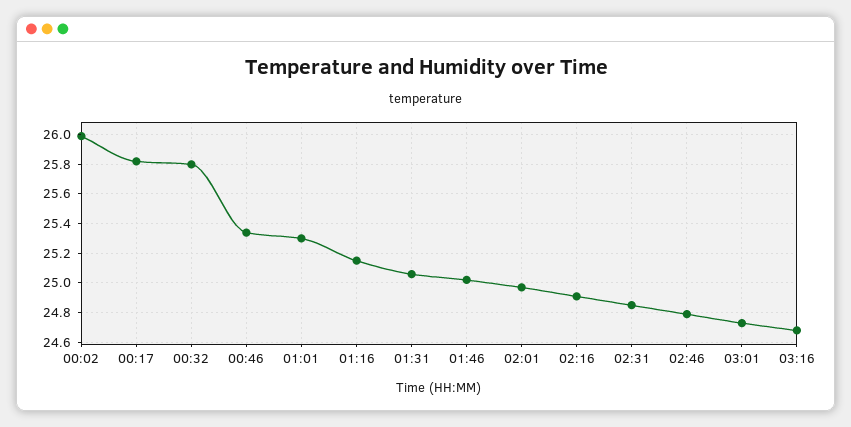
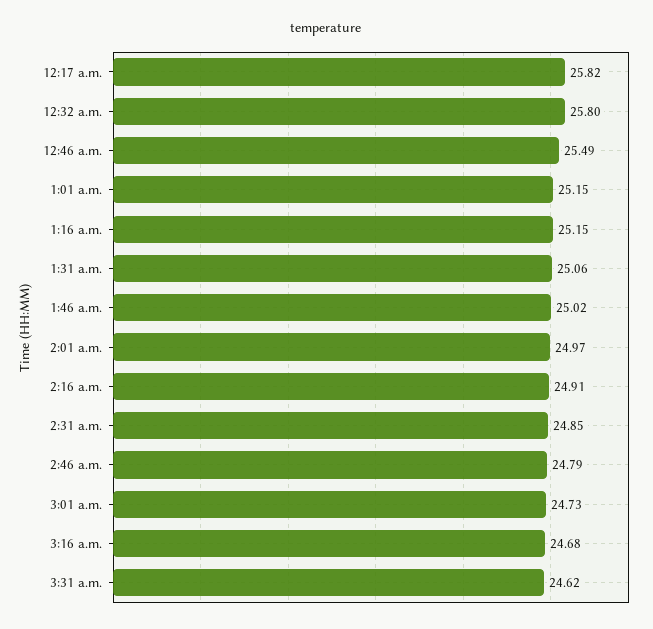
00:02: 26 -> none
00:46: 25.35 -> 25.49
01:01: 25.3 -> 25.15
3:31 a.m.: none -> 24.62

